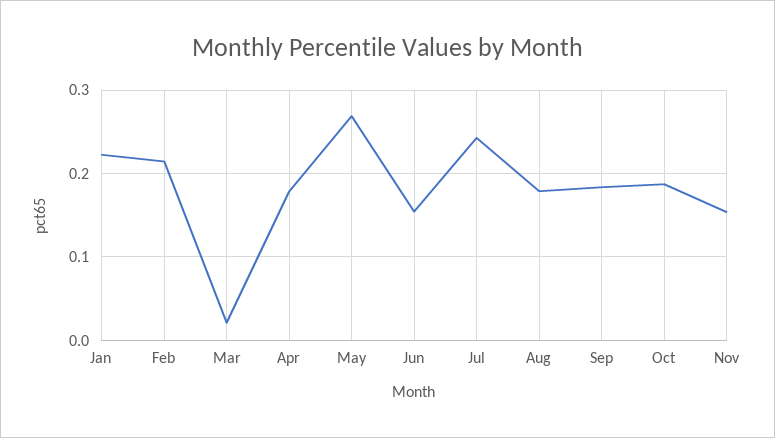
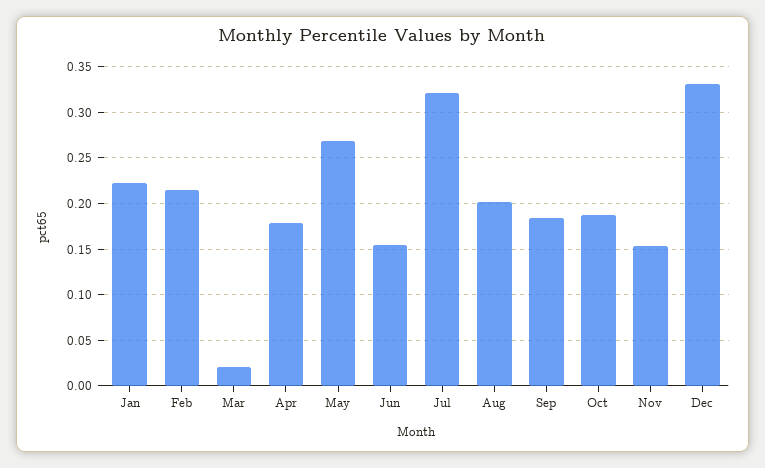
Jul: 0.24 -> 0.32
Aug: 0.18 -> 0.2
Dec: none -> 0.33

